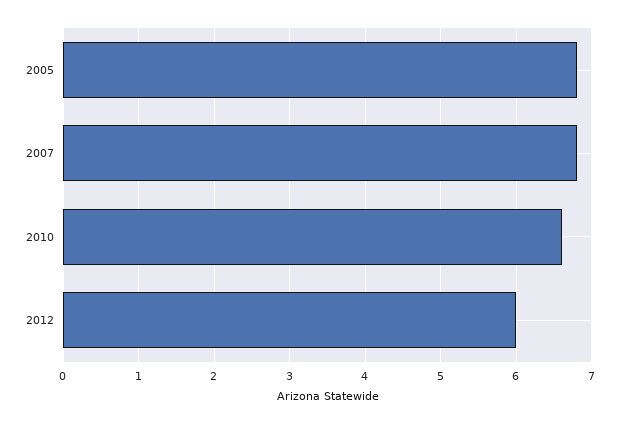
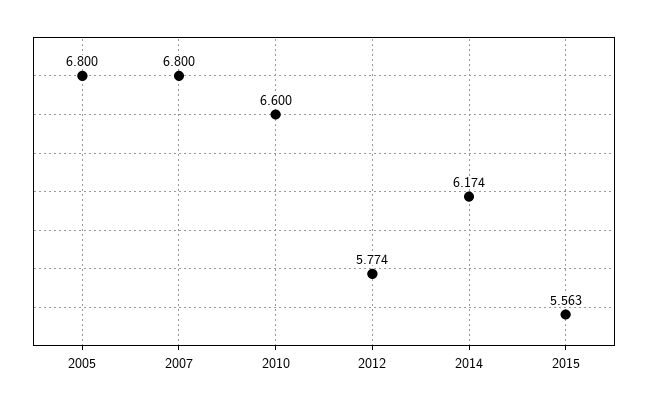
2012: 6 -> 5.774
2014: none -> 6.174
2015: none -> 5.563

